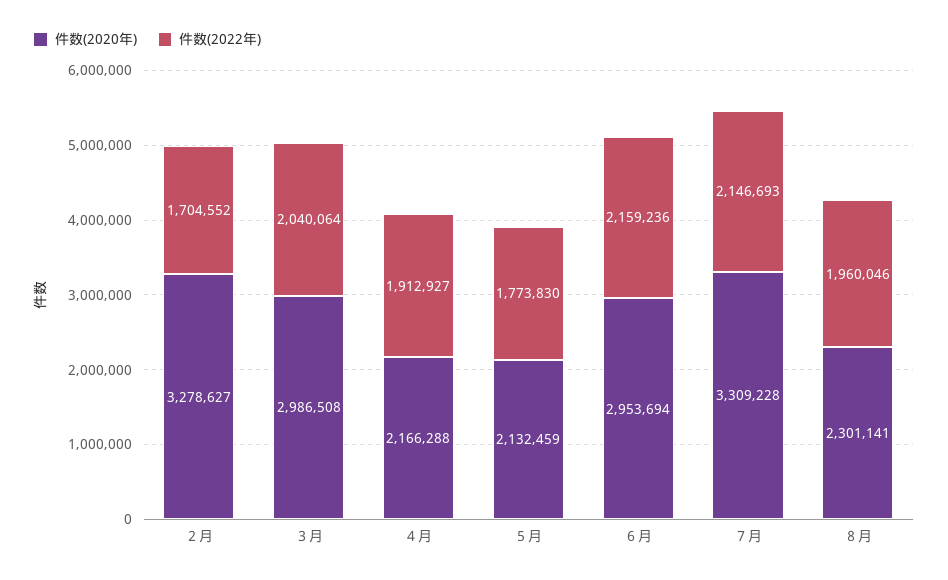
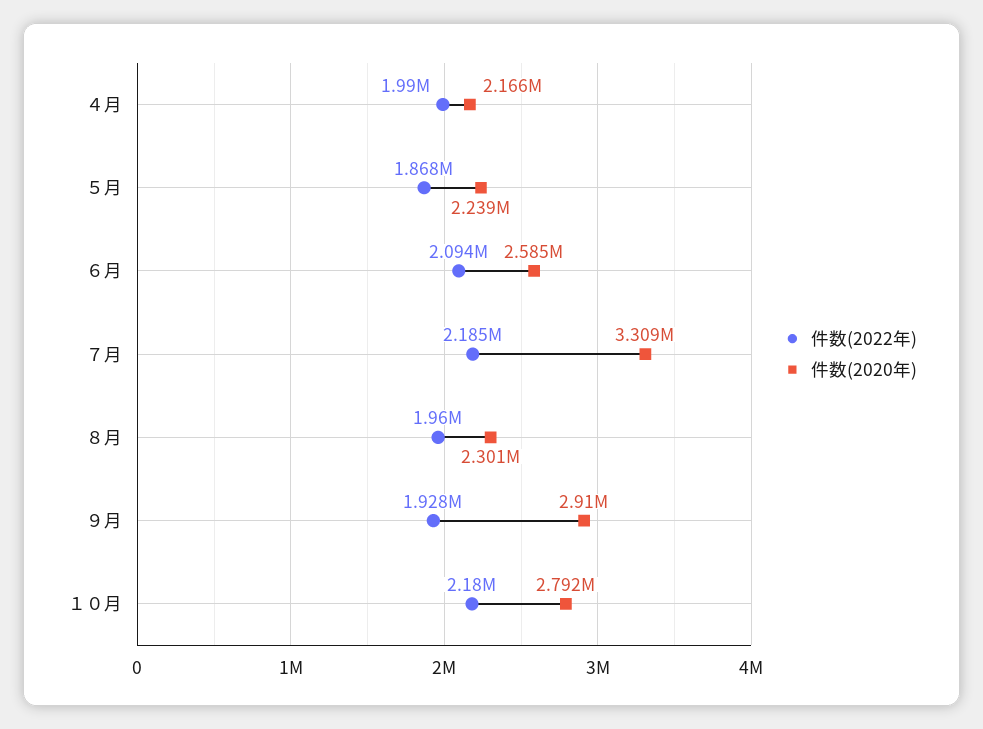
件数(2020年), ２月: 3278627 -> none
件数(2022年), ２月: 1704552 -> none
件数(2020年), ３月: 2986508 -> none
件数(2022年), ３月: 2040064 -> none
件数(2022年), ４月: 1912927 -> 1990000
件数(2020年), ５月: 2132459 -> 2239000
件数(2022年), ５月: 1773830 -> 1868000
件数(2020年), ６月: 2953694 -> 2585000
件数(2022年), ６月: 2159236 -> 2094000
件数(2022年), ７月: 2146693 -> 2185000
件数(2022年), ９月: none -> 1928000
件数(2020年), ９月: none -> 2910000
件数(2022年), １０月: none -> 2180000
件数(2020年), １０月: none -> 2792000

